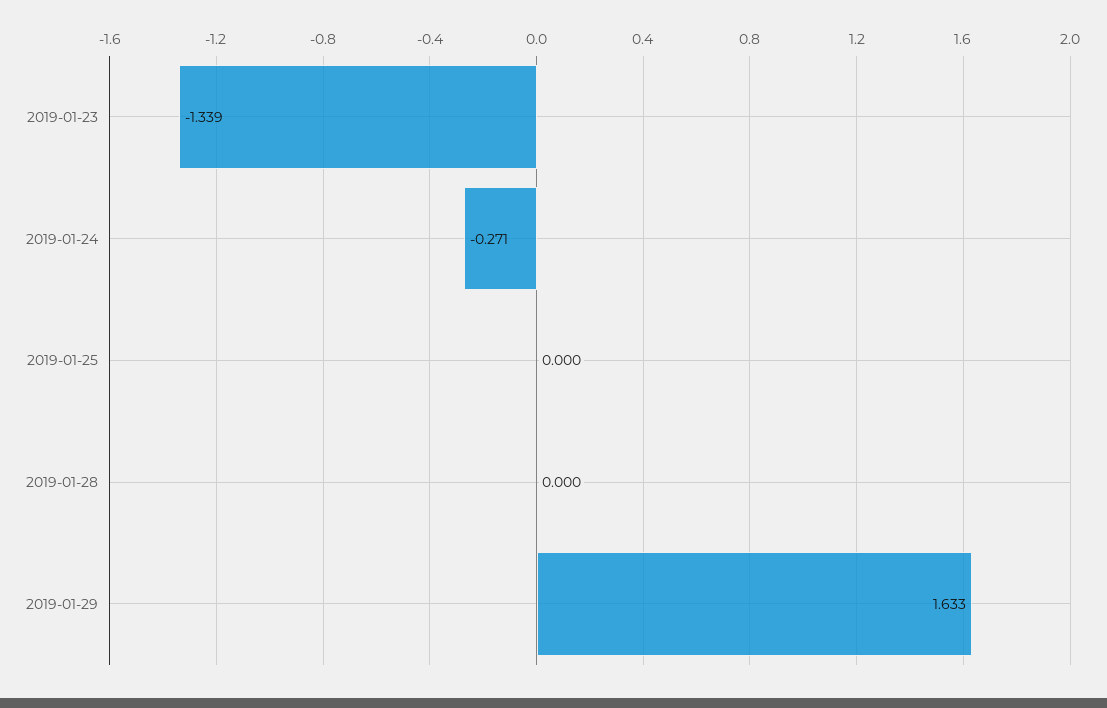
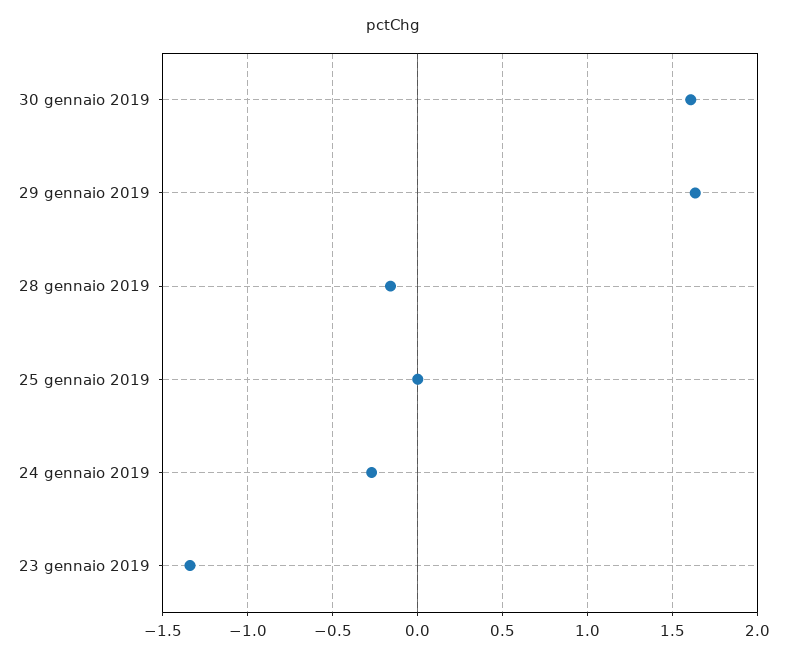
2019-01-28: 0 -> -0.15
30 gennaio 2019: none -> 1.6

